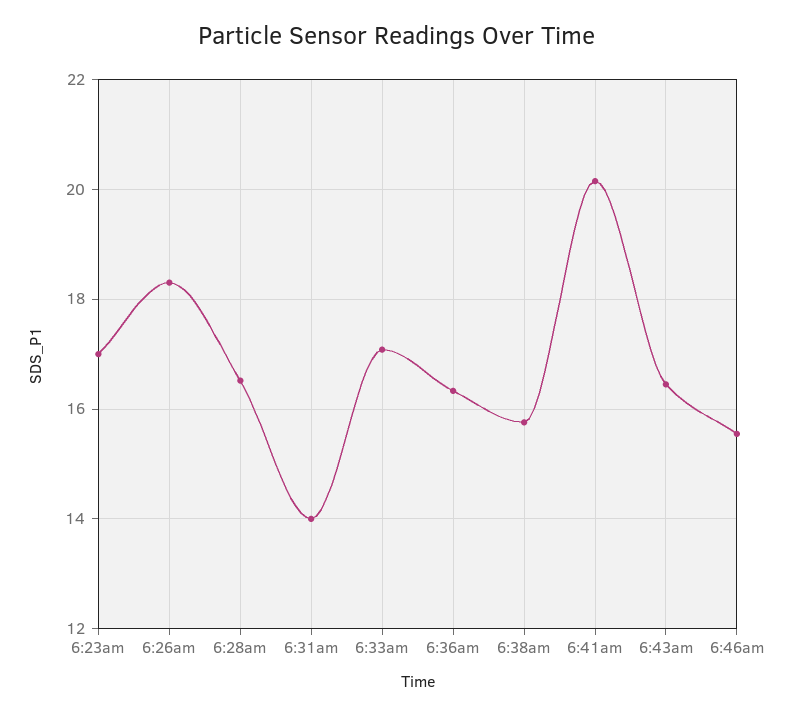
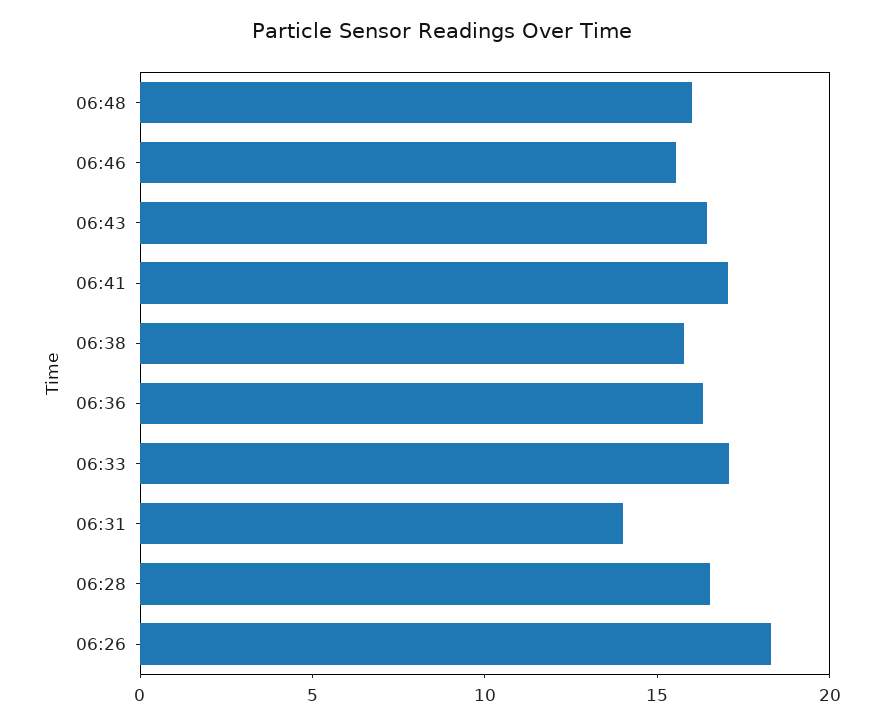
6:23am: 17 -> none
6:41am: 20.2 -> 17
06:48: none -> 16

